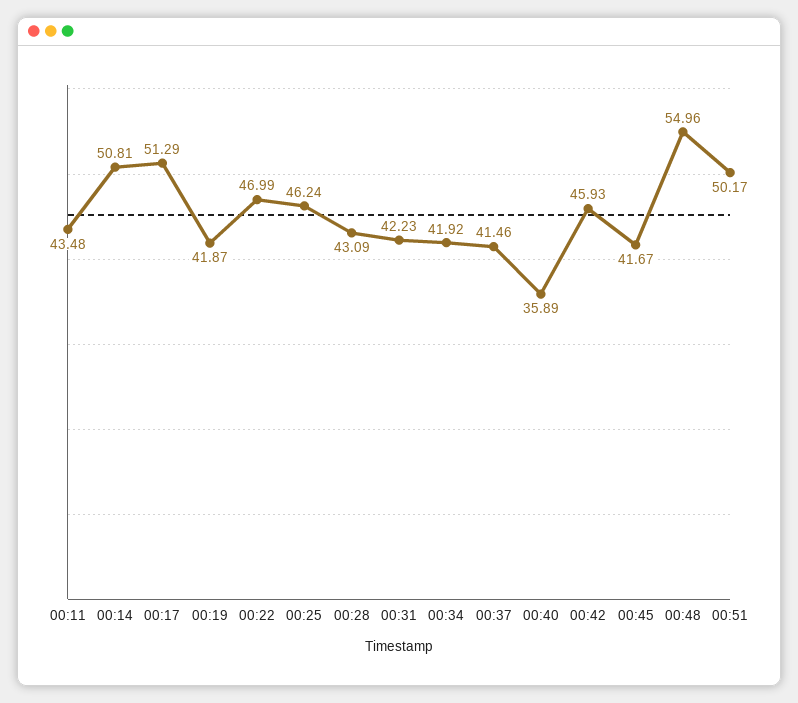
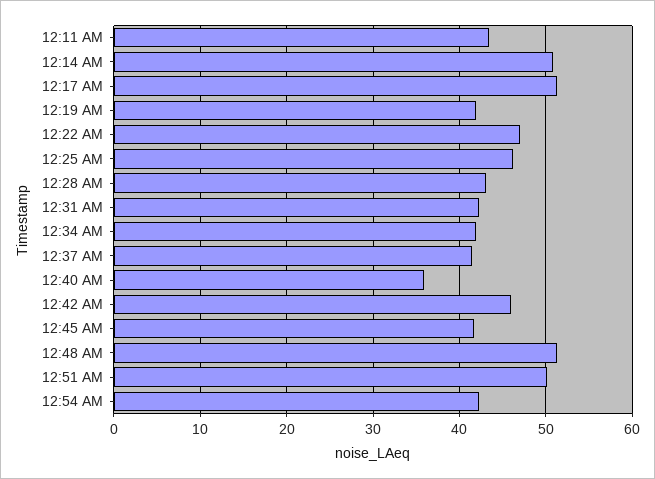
00:48: 54.96 -> 51
12:54 AM: none -> 42

